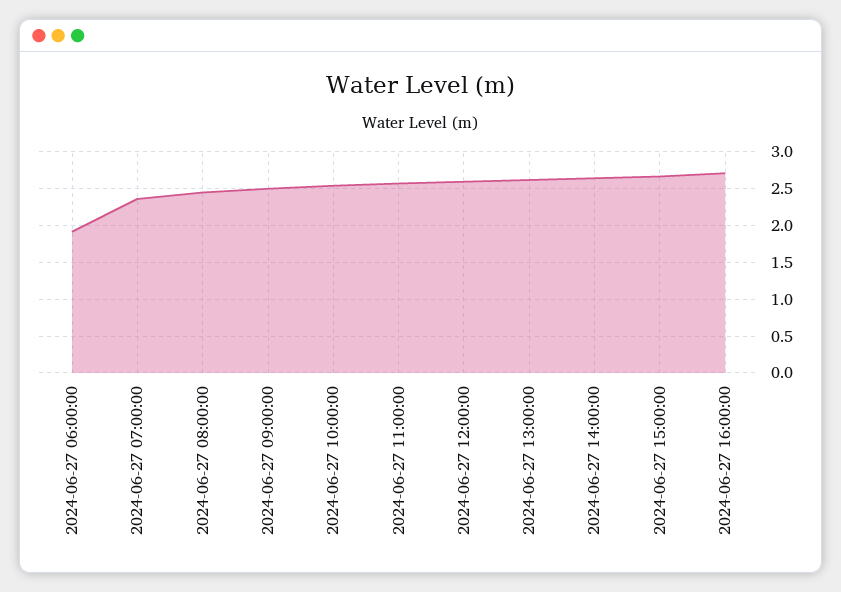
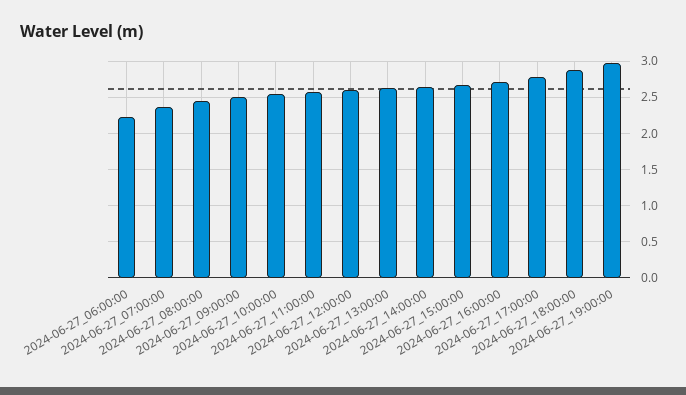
2024-06-27 06:00:00: 1.9 -> 2.2
2024-06-27_17:00:00: none -> 2.8
2024-06-27_18:00:00: none -> 2.9
2024-06-27_19:00:00: none -> 3

